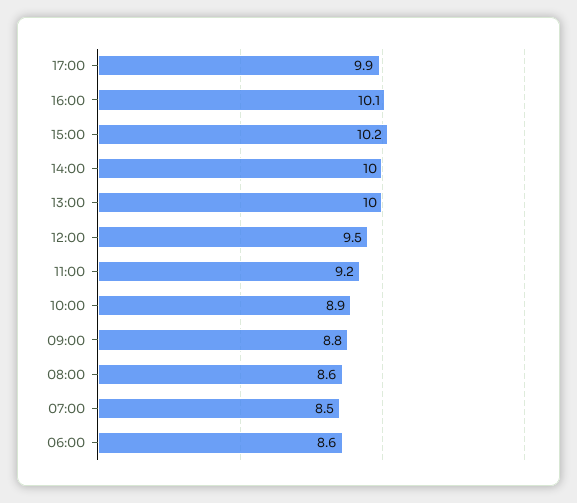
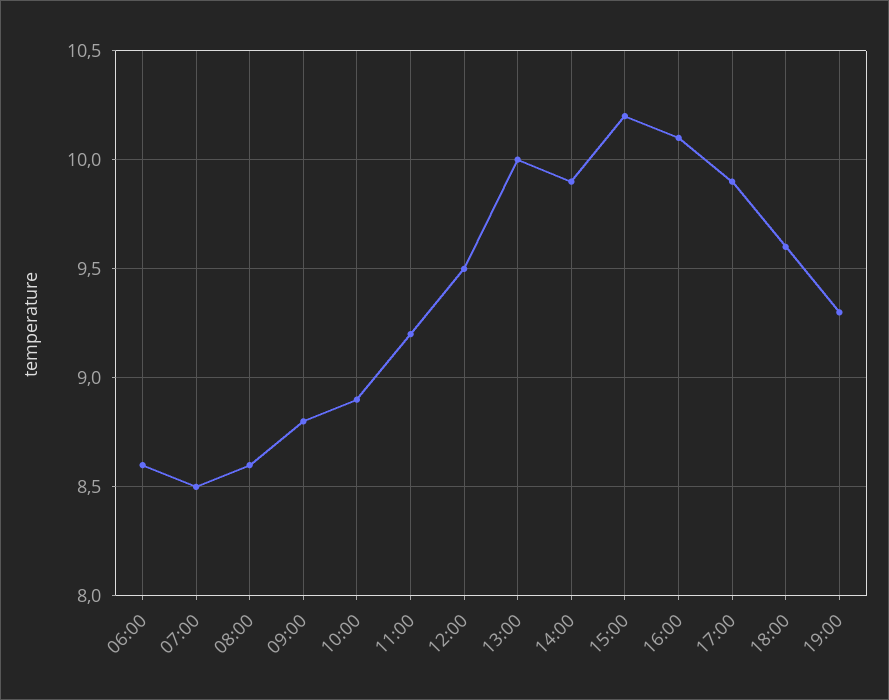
14:00: 10 -> 9.9
18:00: none -> 9.6
19:00: none -> 9.3

